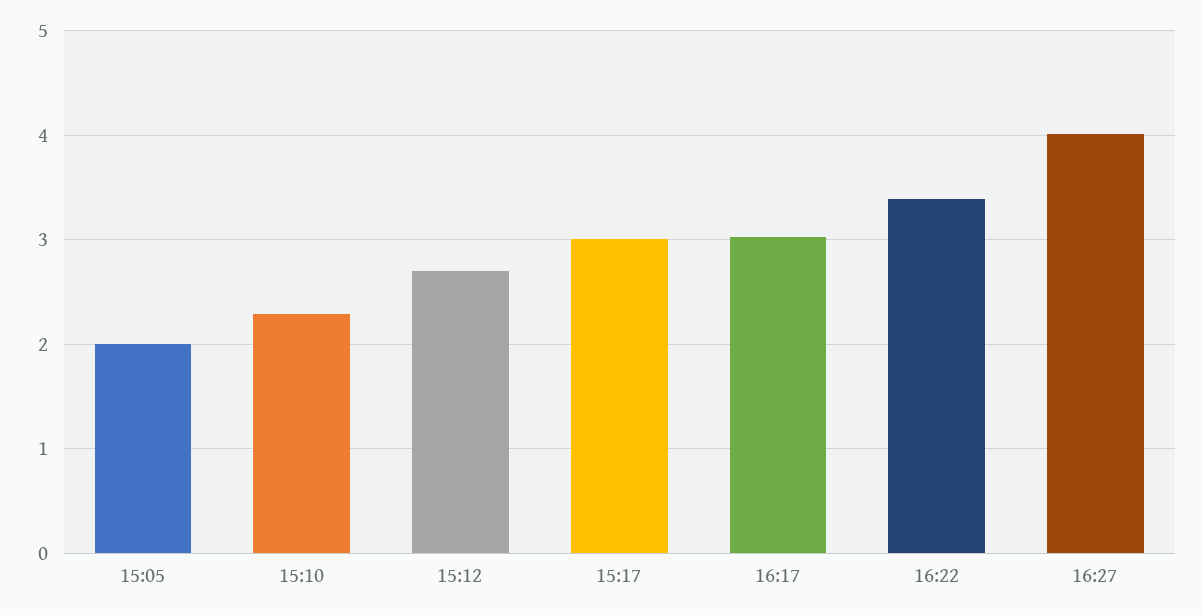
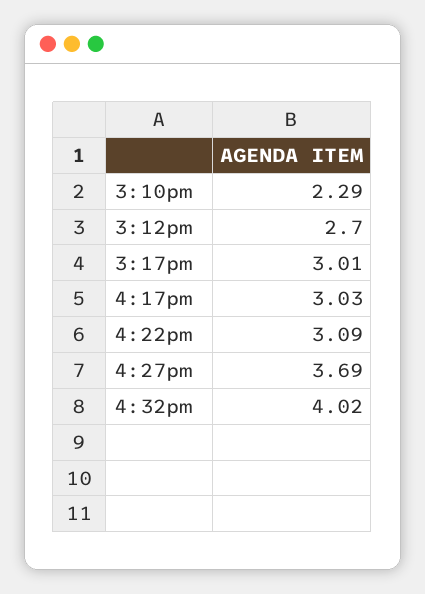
15:05: 2 -> none
16:22: 3.4 -> 3.09
16:27: 4 -> 3.69
4:32pm: none -> 4.02

